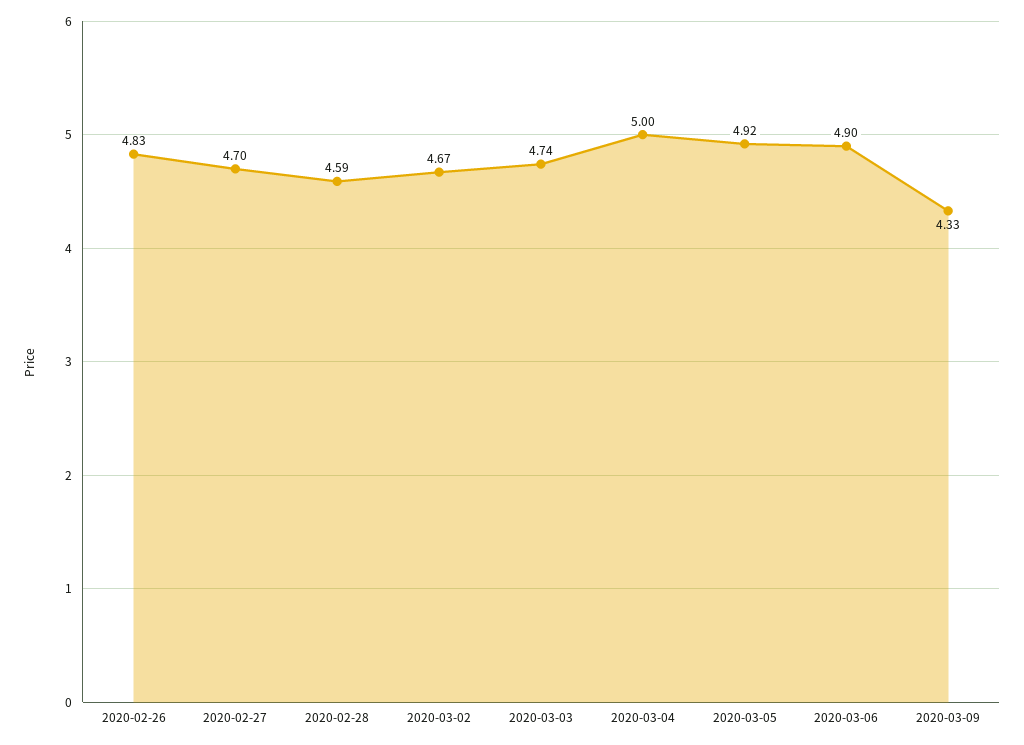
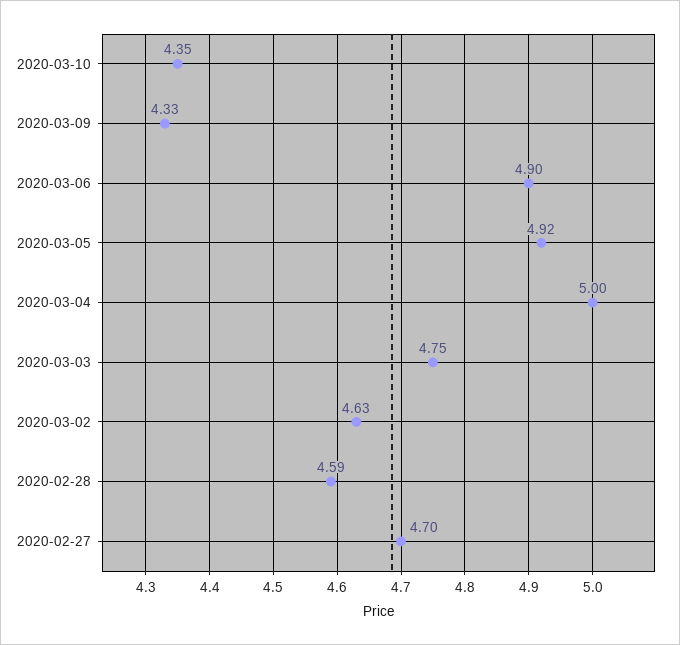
2020-02-26: 4.83 -> none
2020-03-02: 4.67 -> 4.63
2020-03-03: 4.74 -> 4.75
2020-03-10: none -> 4.35

